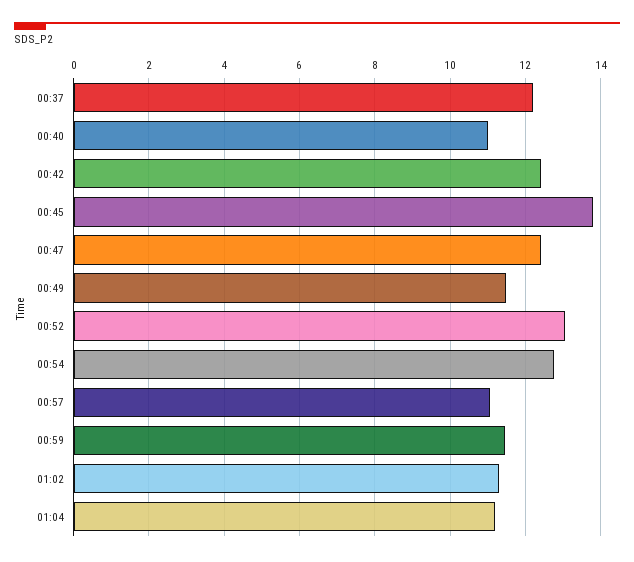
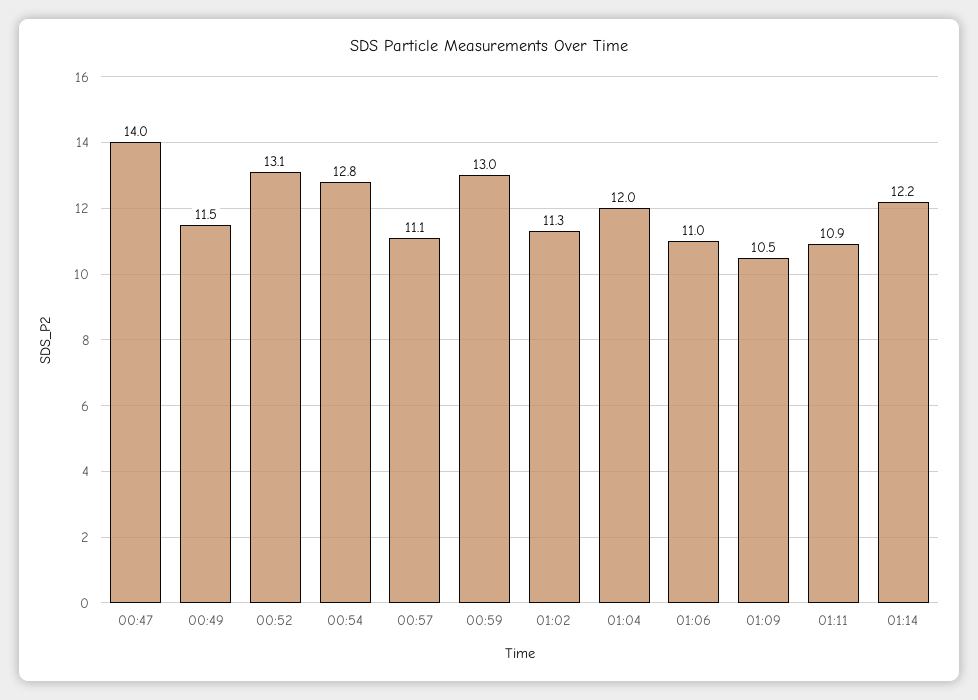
00:37: 12.2 -> none
00:40: 11 -> none
00:42: 12.4 -> none
00:45: 13.8 -> none
00:47: 12.4 -> 14
00:59: 11.4 -> 13
01:04: 11.2 -> 12
01:06: none -> 11
01:09: none -> 10.5
01:11: none -> 10.9
01:14: none -> 12.2

